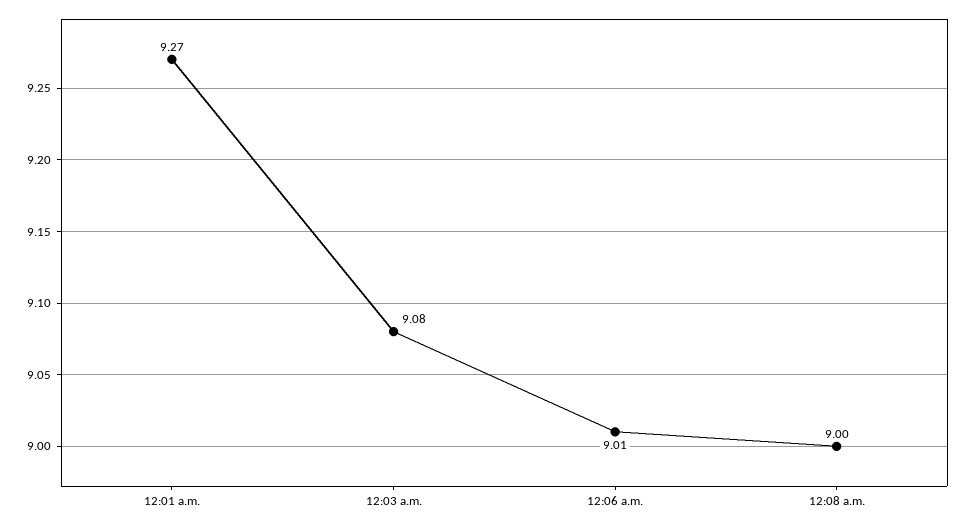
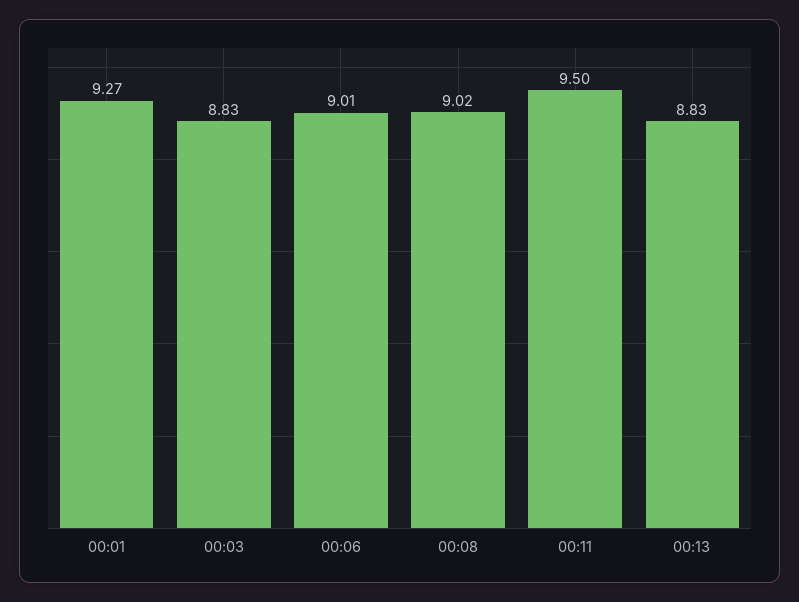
12:03 a.m.: 9.08 -> 8.83
12:08 a.m.: 9 -> 9.02
00:11: none -> 9.5
00:13: none -> 8.83

